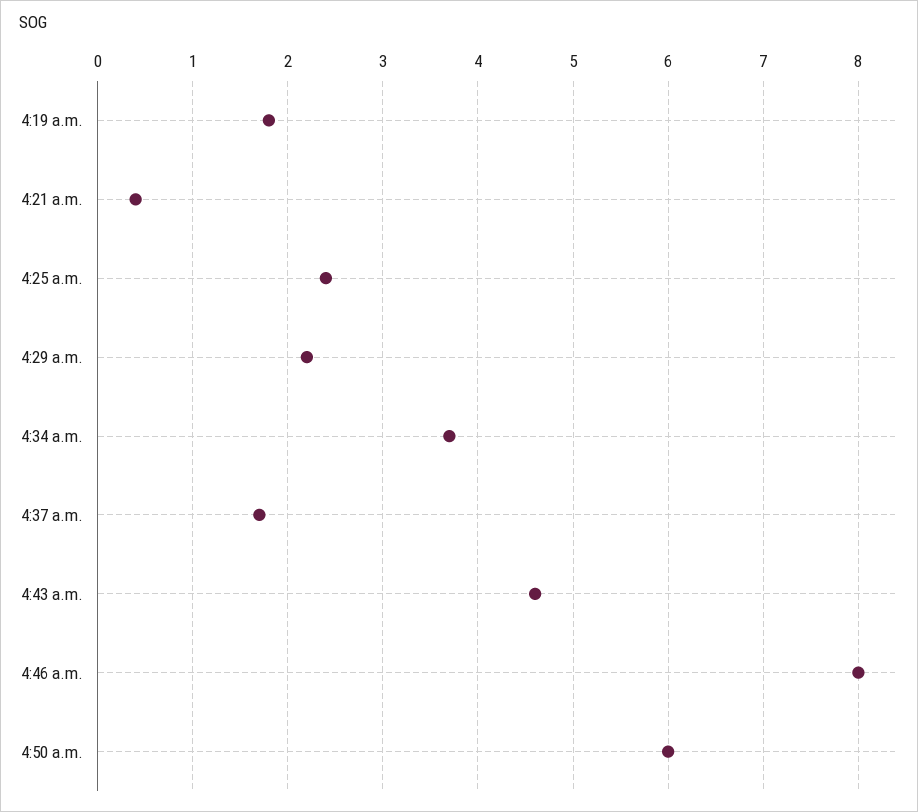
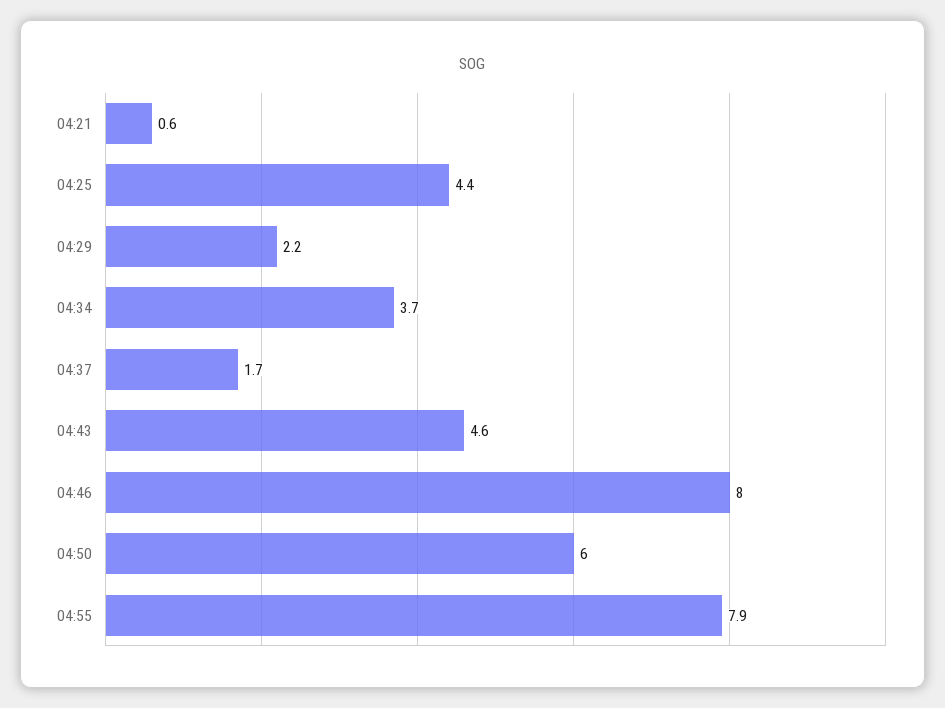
4:19 a.m.: 1.8 -> none
4:21 a.m.: 0.4 -> 0.6
4:25 a.m.: 2.4 -> 4.4
04:55: none -> 7.9

